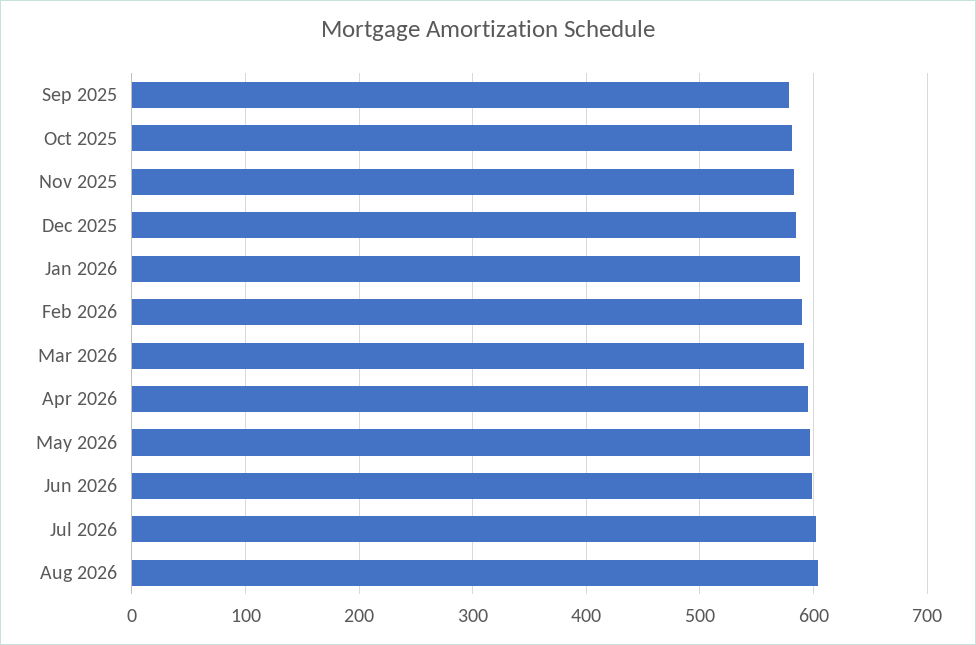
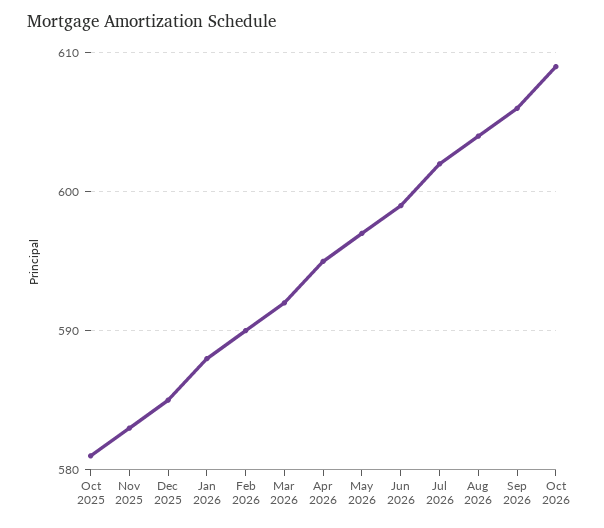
Sep 2025: 580 -> none
Sep 2026: none -> 606
Oct 2026: none -> 609

